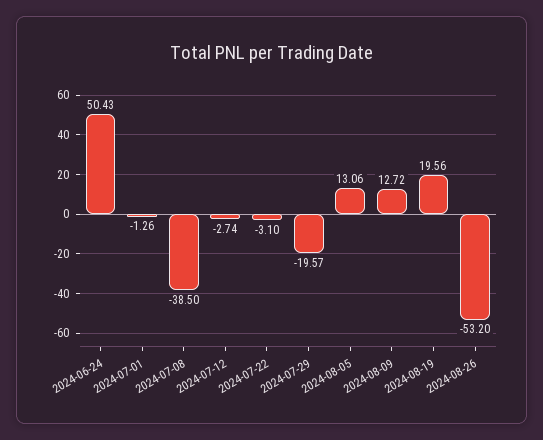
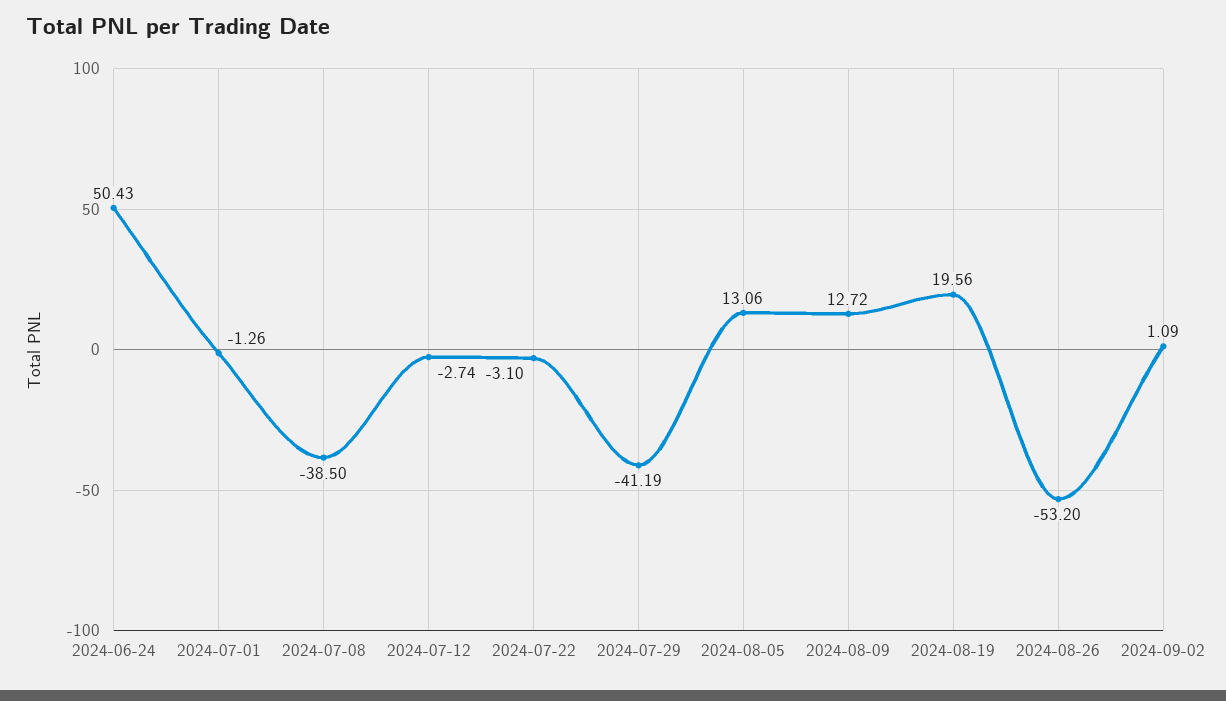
2024-07-29: -19.57 -> -41.19
2024-09-02: none -> 1.09

